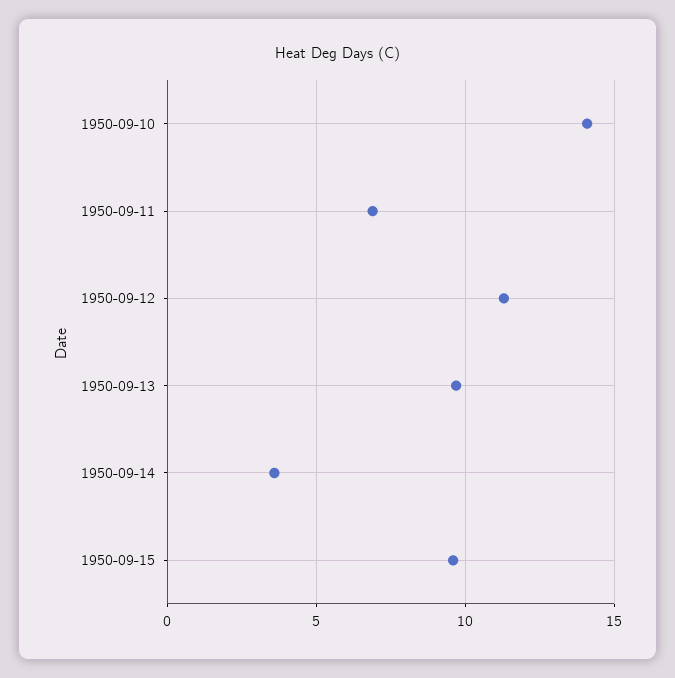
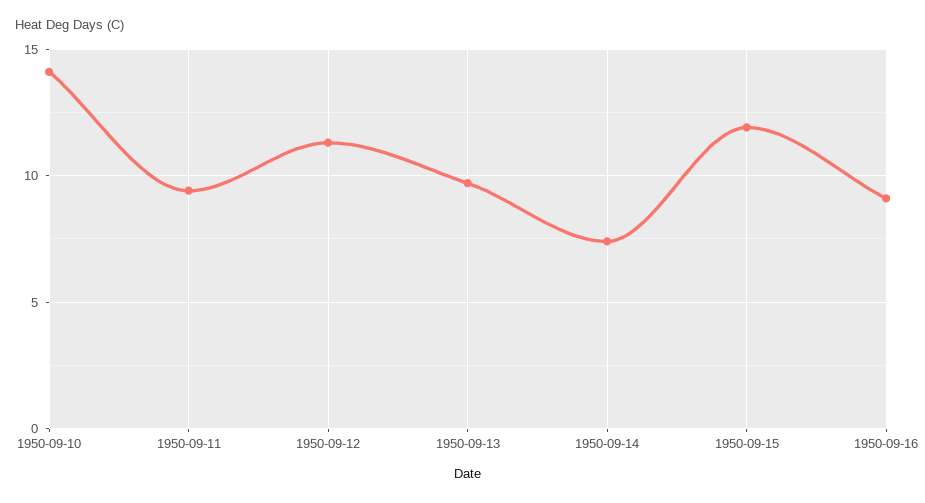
1950-09-11: 7 -> 9.5
1950-09-14: 3.5 -> 7.5
1950-09-15: 9.5 -> 12
1950-09-16: none -> 9

